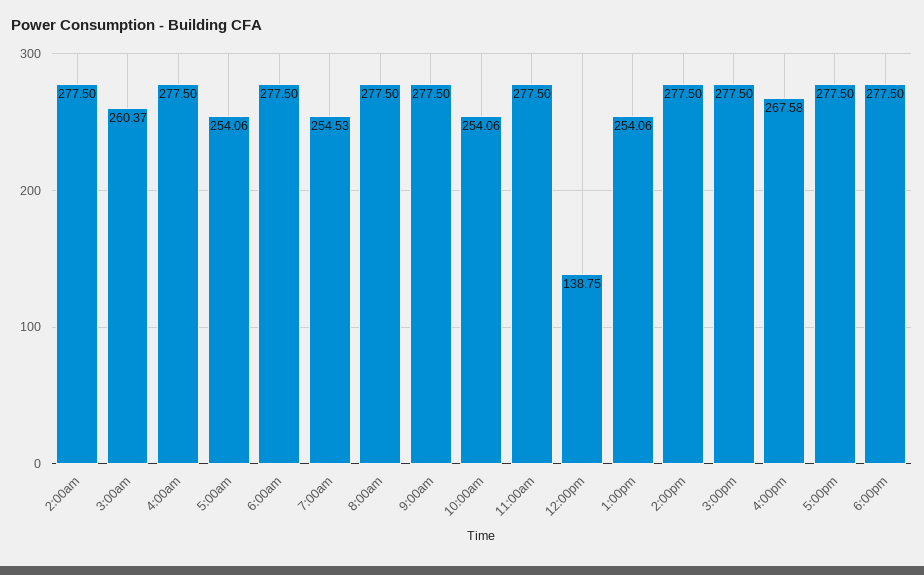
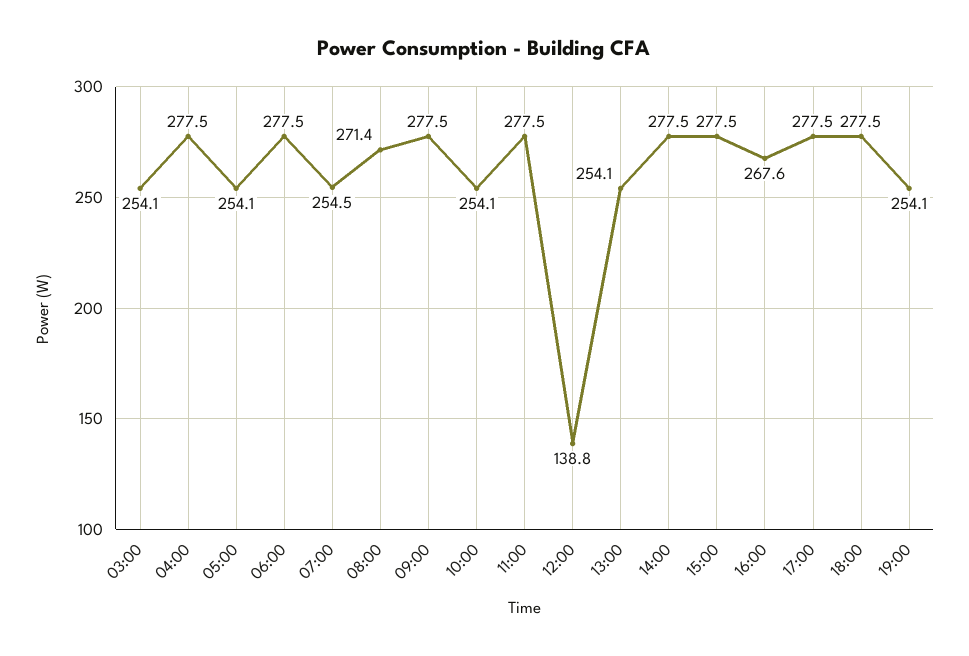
2:00am: 277.5 -> none
3:00am: 260.37 -> 254.1
8:00am: 277.5 -> 271.4
19:00: none -> 254.1

